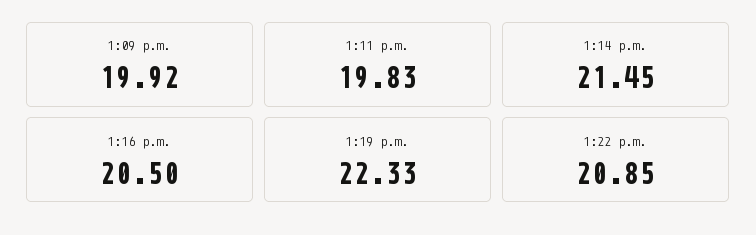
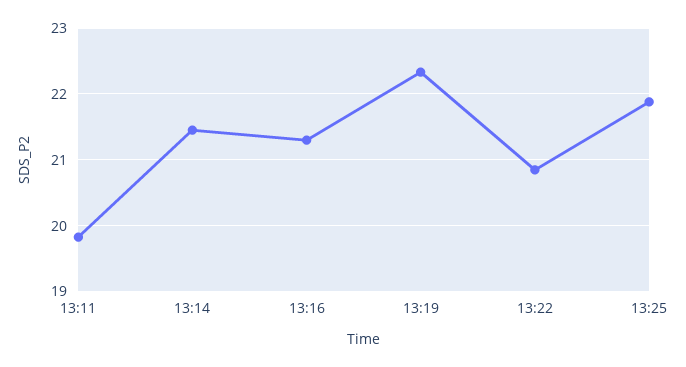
1:09 p.m.: 19.92 -> none
1:16 p.m.: 20.5 -> 21.3
13:25: none -> 21.9

